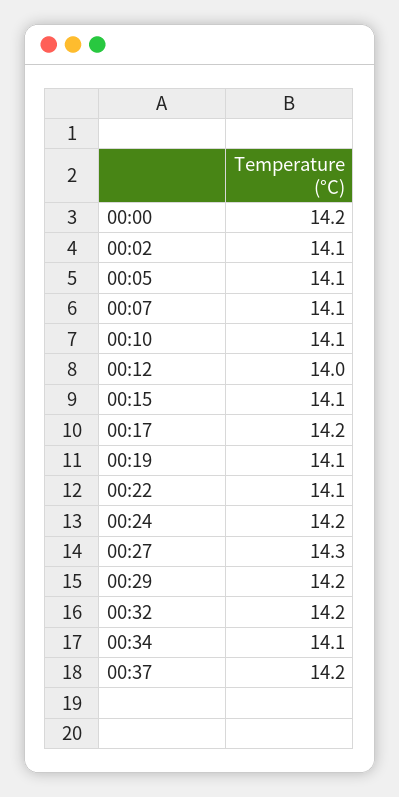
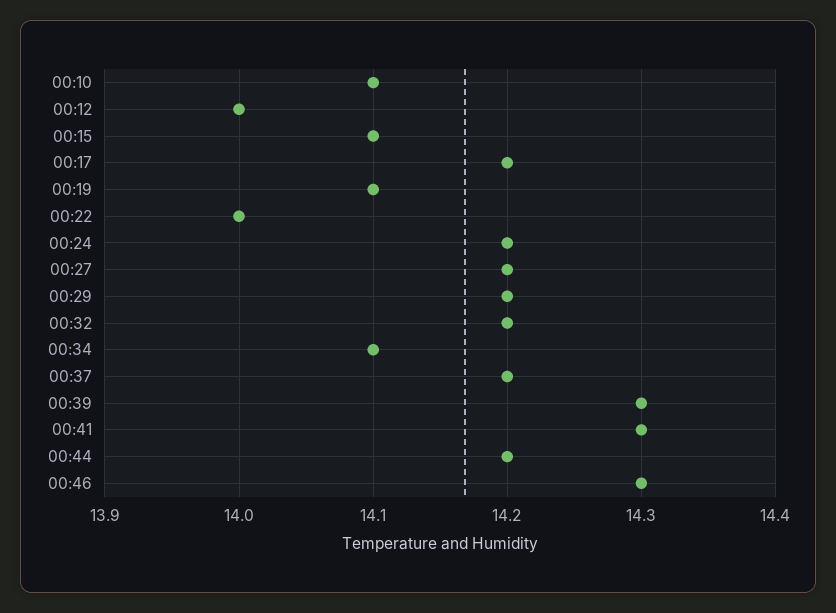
00:00: 14.2 -> none
00:02: 14.1 -> none
00:05: 14.1 -> none
00:07: 14.1 -> none
00:22: 14.1 -> 14
00:27: 14.3 -> 14.2
00:39: none -> 14.3
00:41: none -> 14.3
00:44: none -> 14.2
00:46: none -> 14.3

